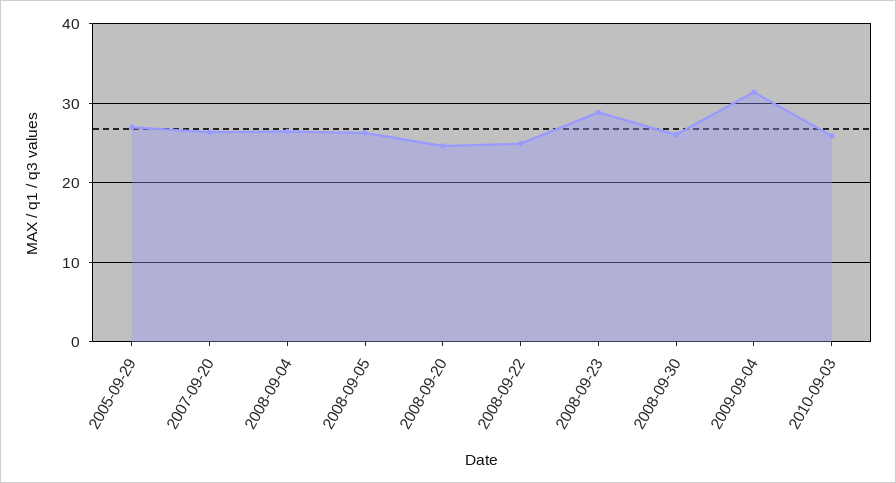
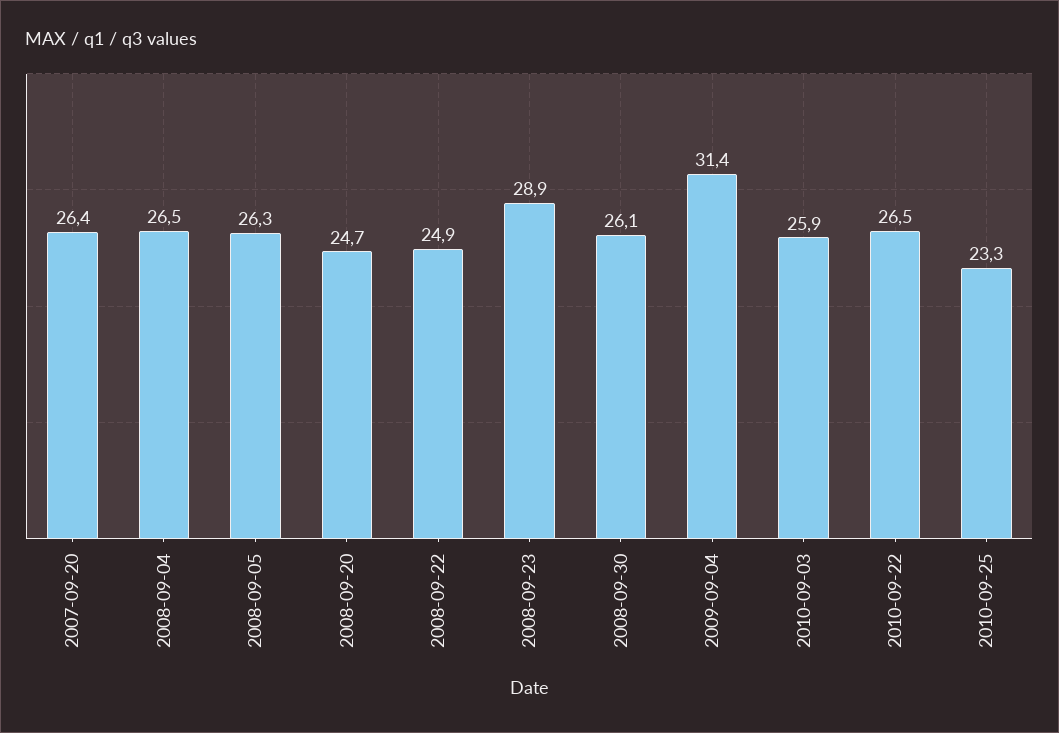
2005-09-29: 27 -> none
2010-09-22: none -> 26.5
2010-09-25: none -> 23.3

